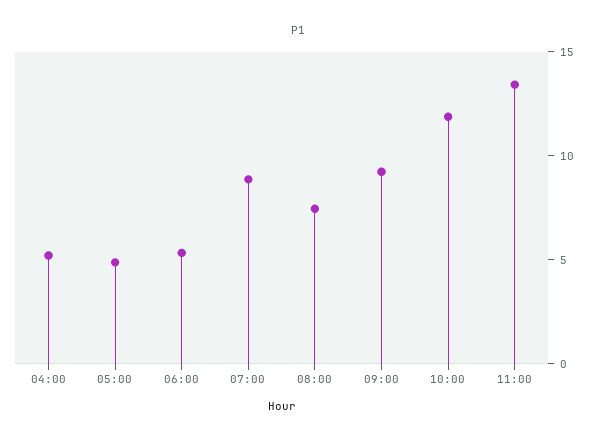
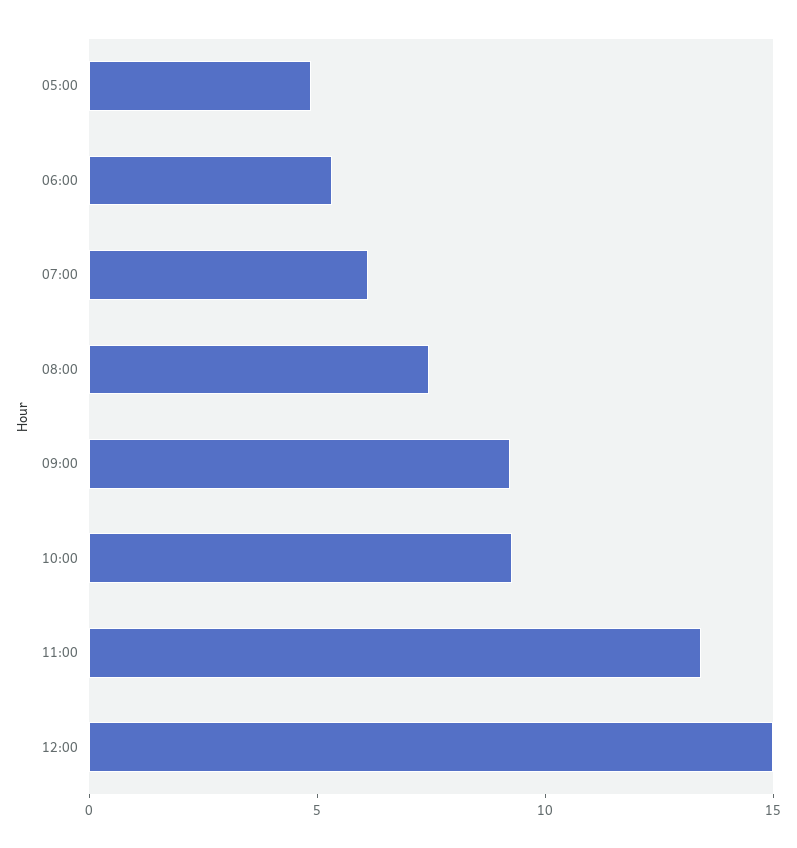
04:00: 5 -> none
07:00: 9 -> 6
10:00: 12 -> 9
12:00: none -> 15

